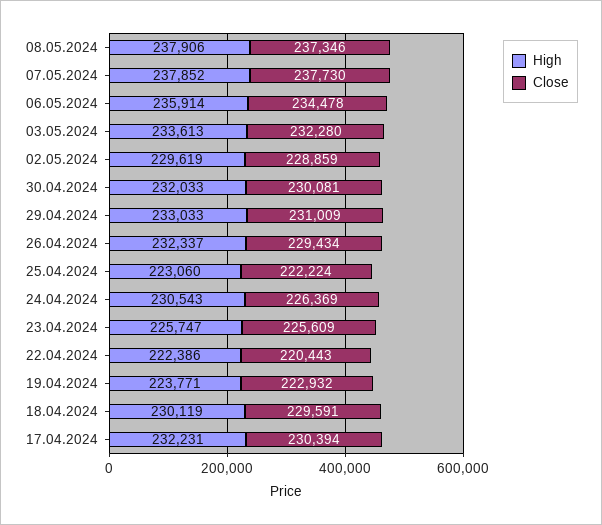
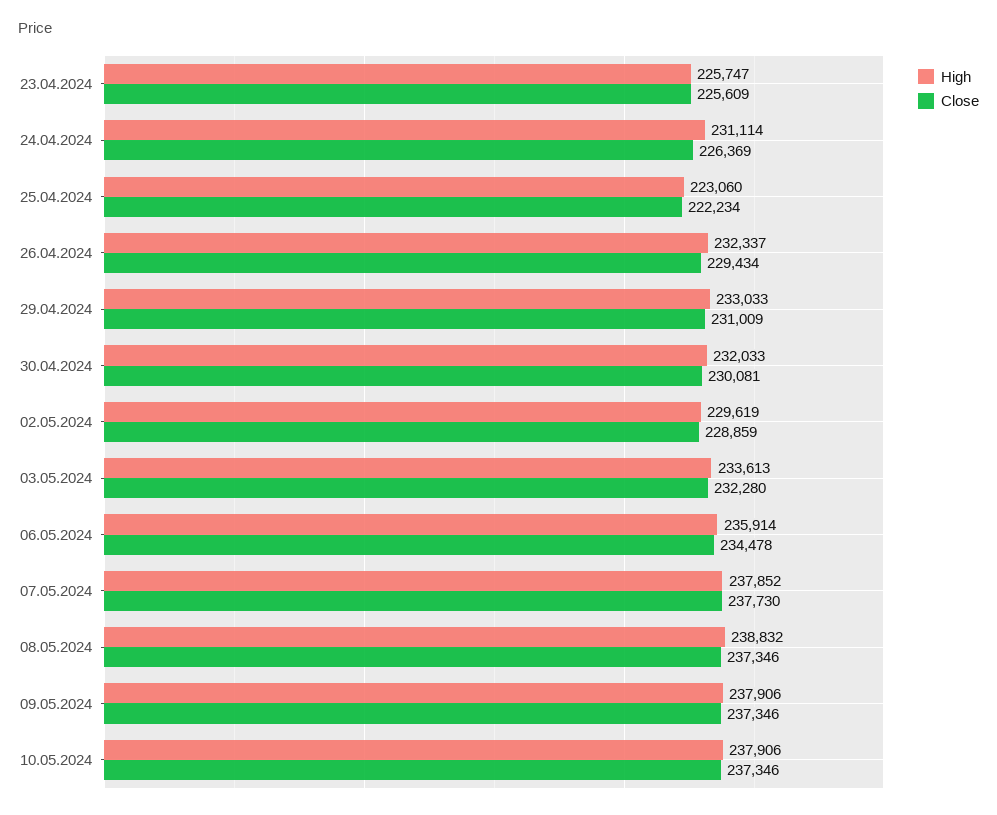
High, 08.05.2024: 237906 -> 238832
Close, 25.04.2024: 222224 -> 222234
High, 24.04.2024: 230543 -> 231114
High, 22.04.2024: 222386 -> none
Close, 22.04.2024: 220443 -> none
High, 19.04.2024: 223771 -> none
Close, 19.04.2024: 222932 -> none
High, 18.04.2024: 230119 -> none
Close, 18.04.2024: 229591 -> none
High, 17.04.2024: 232231 -> none
Close, 17.04.2024: 230394 -> none
High, 09.05.2024: none -> 237906
Close, 09.05.2024: none -> 237346
High, 10.05.2024: none -> 237906
Close, 10.05.2024: none -> 237346

